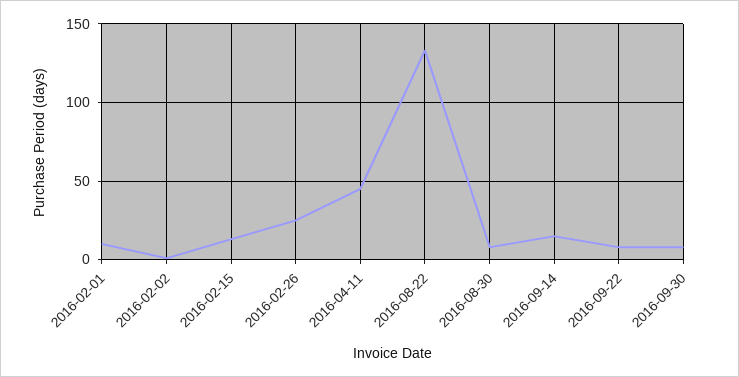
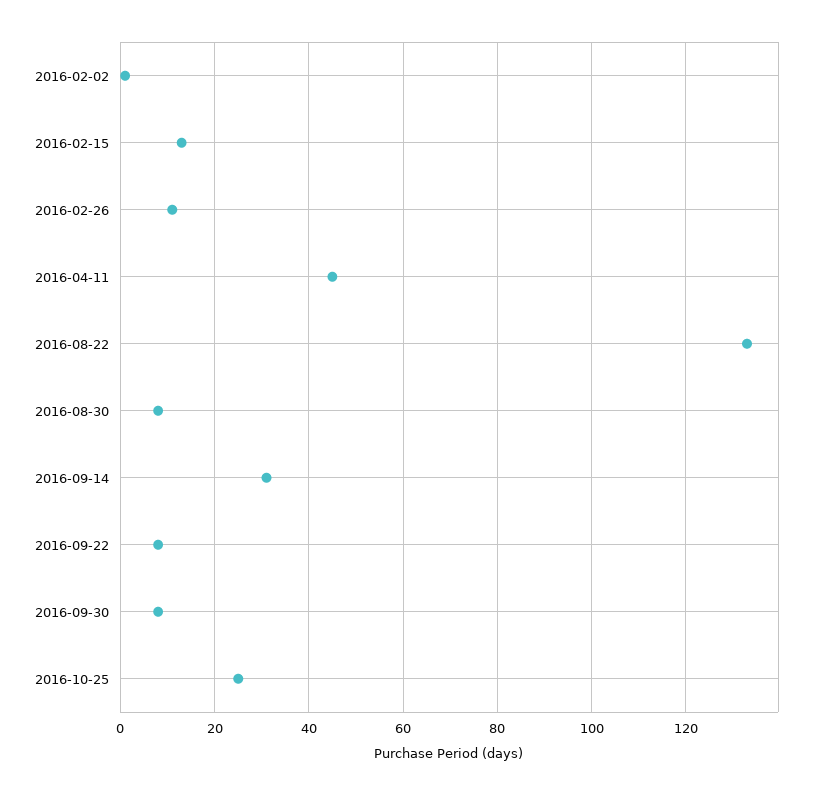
2016-02-01: 10 -> none
2016-02-26: 25 -> 10
2016-09-14: 15 -> 30
2016-10-25: none -> 25

